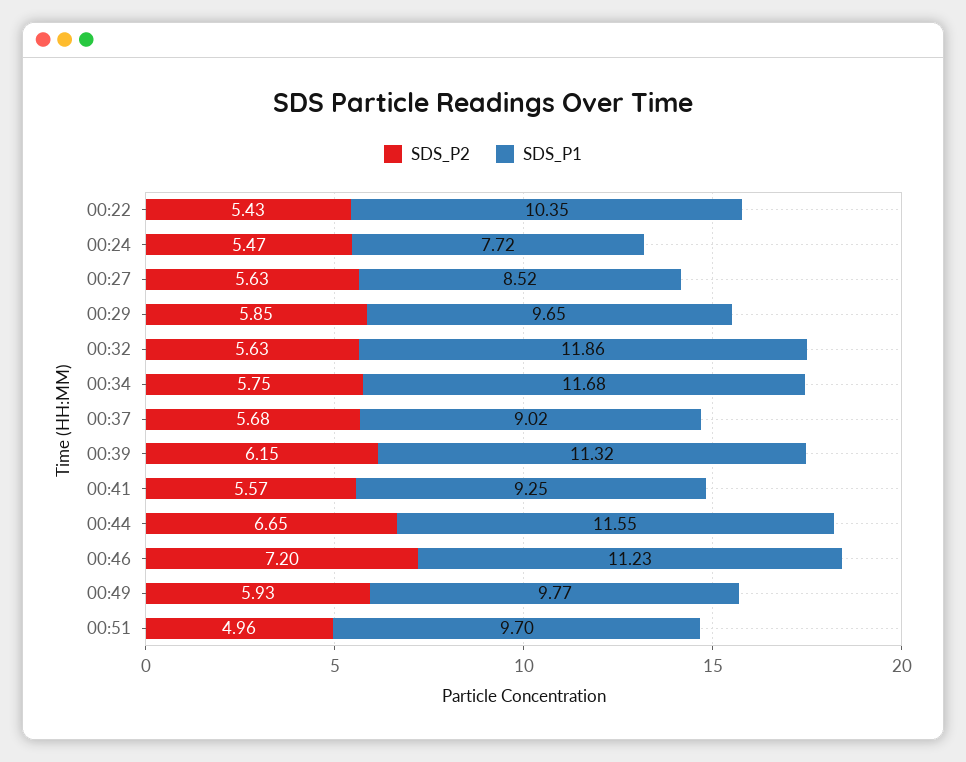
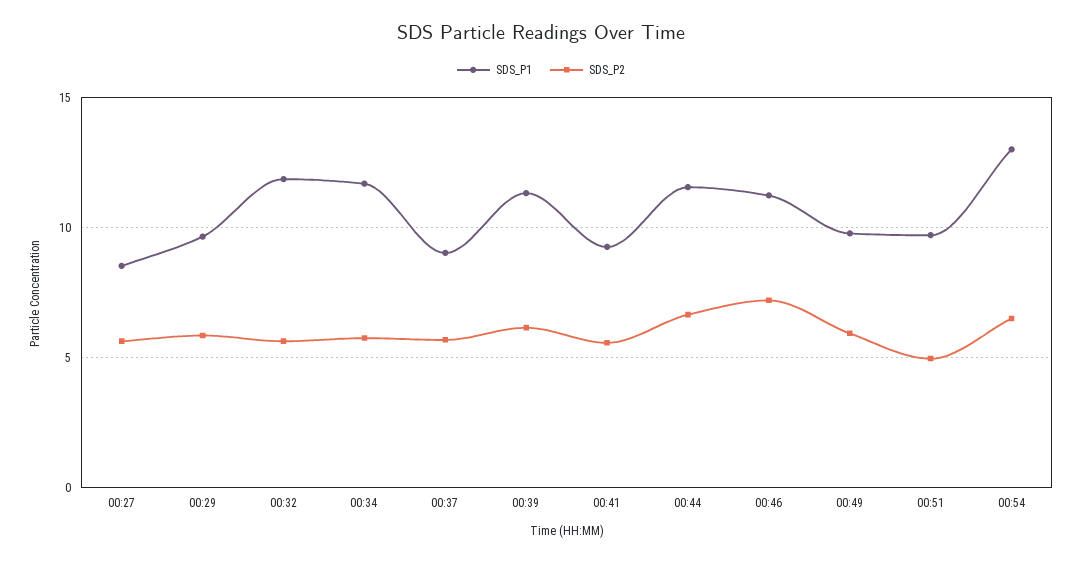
SDS_P2, 00:22: 5.43 -> none
SDS_P1, 00:22: 10.35 -> none
SDS_P2, 00:24: 5.47 -> none
SDS_P1, 00:24: 7.72 -> none
SDS_P1, 00:54: none -> 13
SDS_P2, 00:54: none -> 6.5

